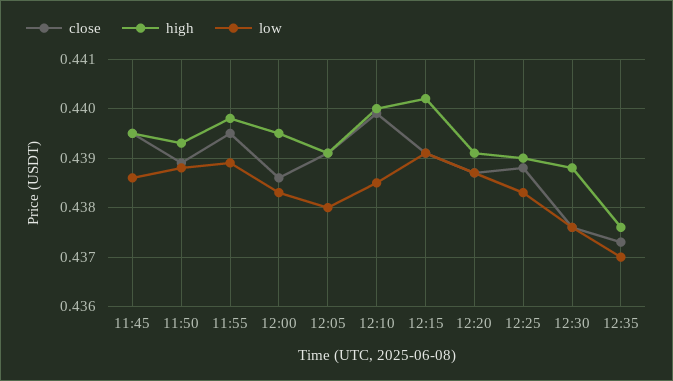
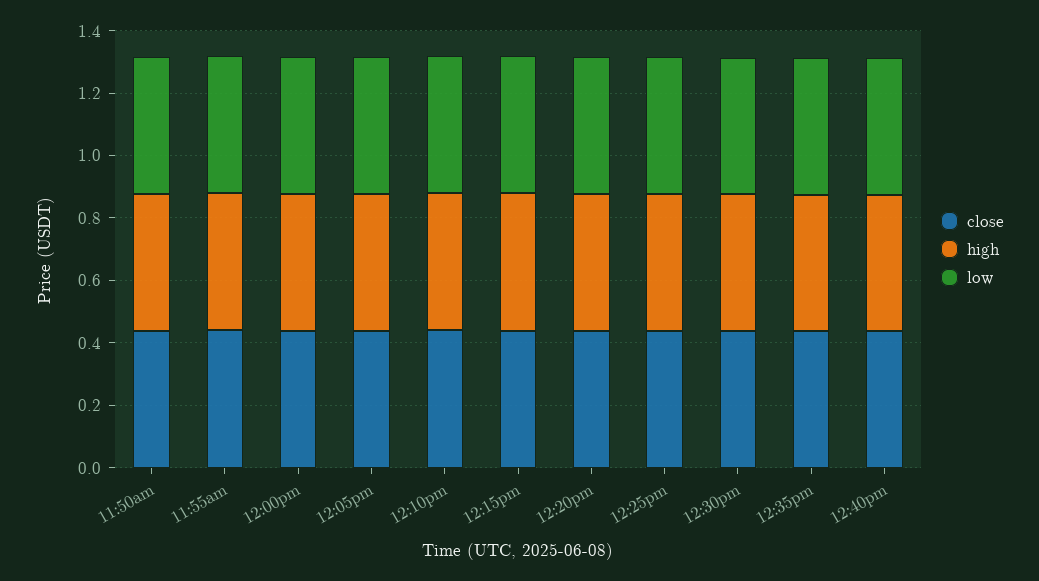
close, 11:45: 0.4395 -> none
high, 11:45: 0.4395 -> none
low, 11:45: 0.4385 -> none
close, 12:40pm: none -> 0.45
high, 12:40pm: none -> 0.45
low, 12:40pm: none -> 0.45

